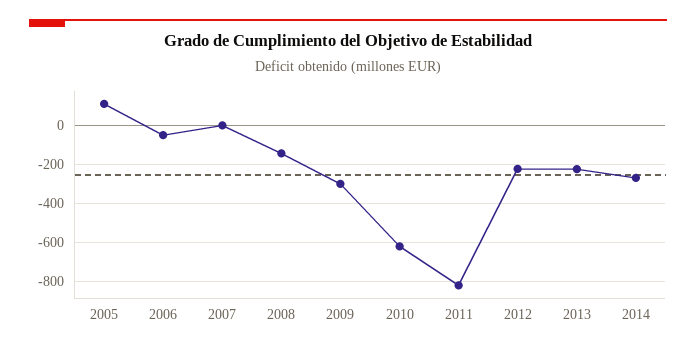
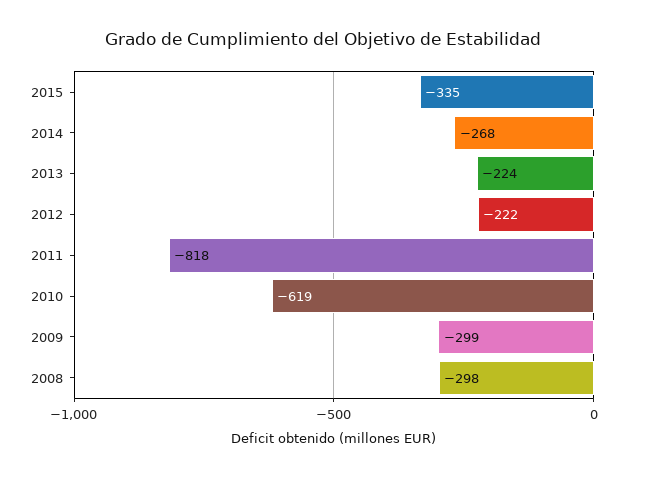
2005: 100 -> none
2006: -50 -> none
2007: 0 -> none
2008: -150 -> -298
2015: none -> -335

